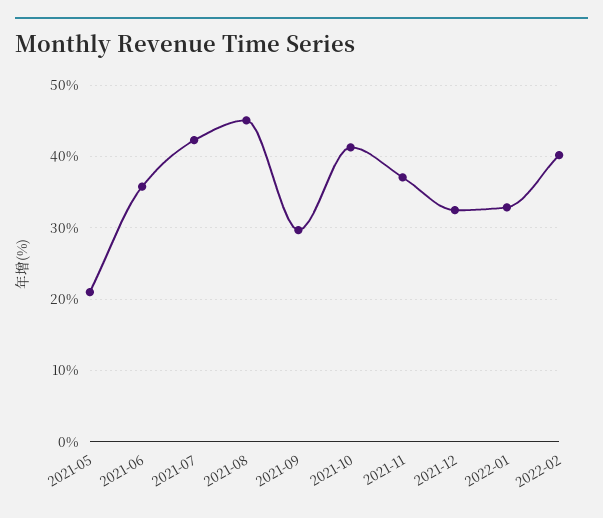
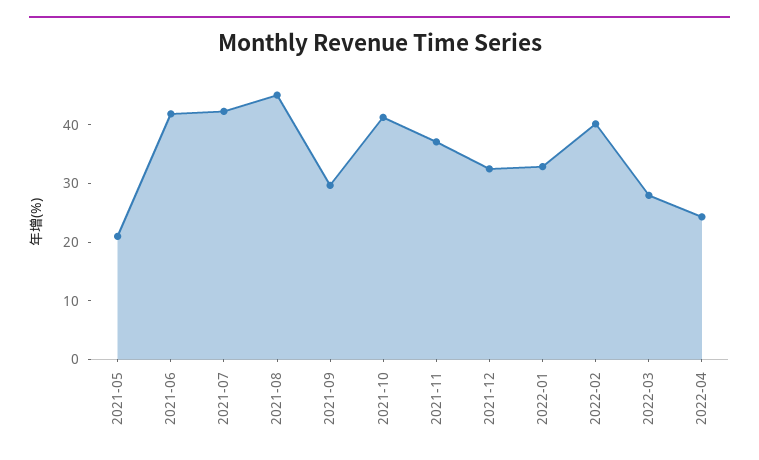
2021-06: 36 -> 42
2022-03: none -> 28
2022-04: none -> 24

